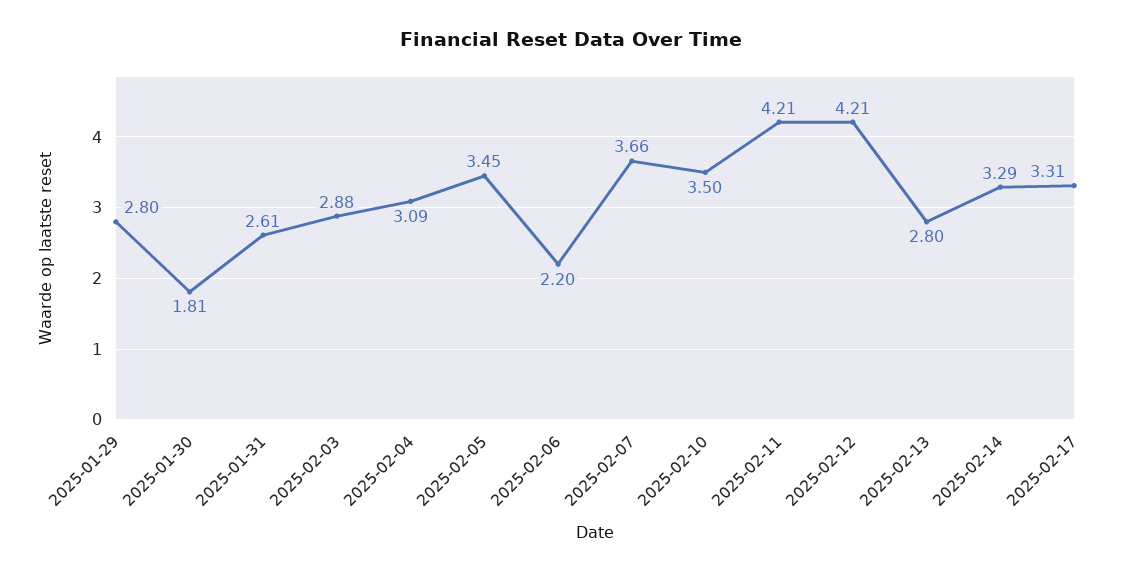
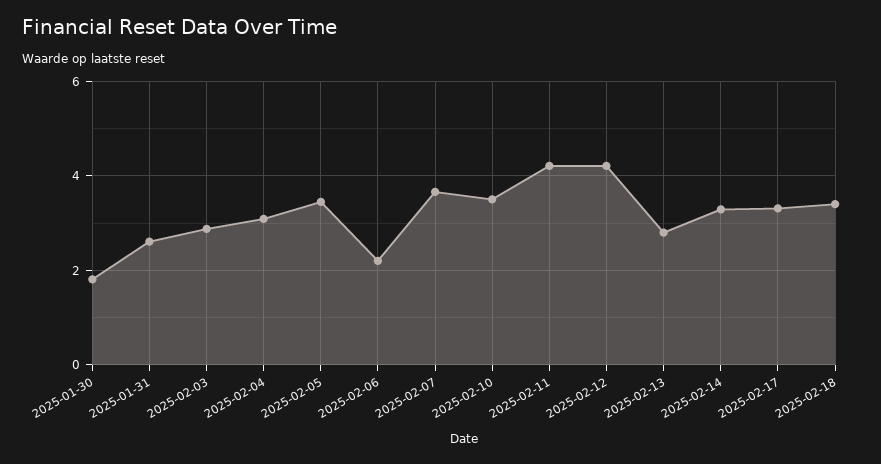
2025-01-29: 2.8 -> none
2025-02-18: none -> 3.4

